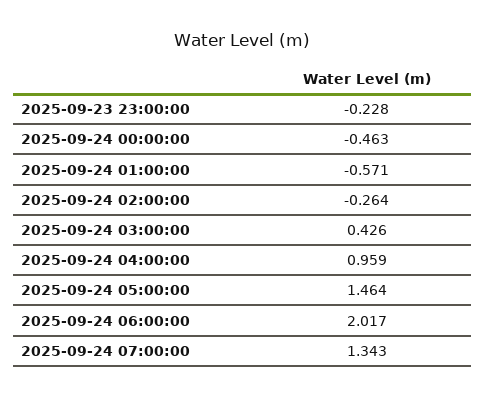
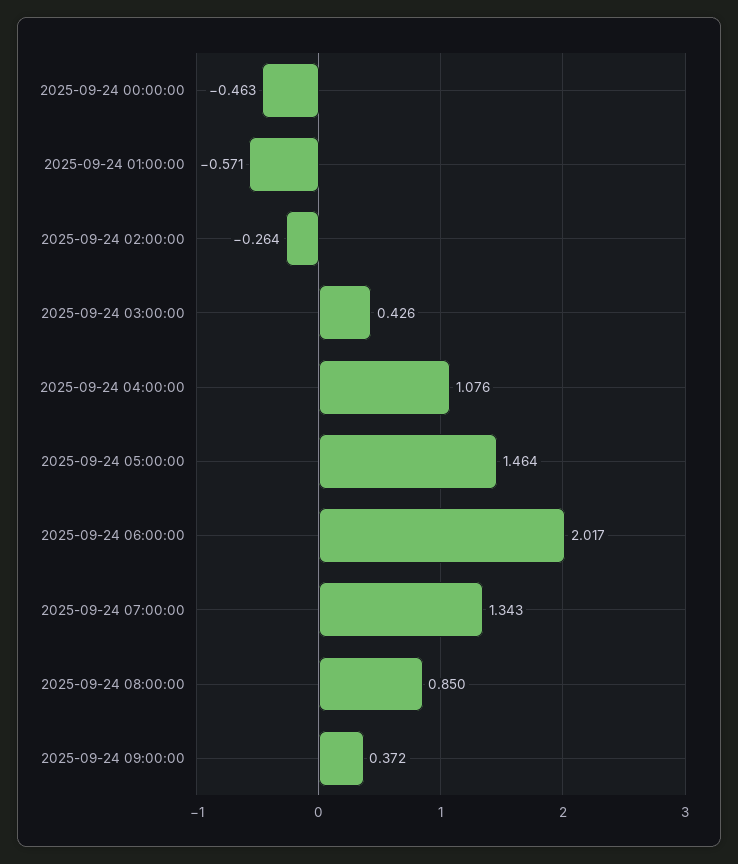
2025-09-23 23:00:00: -0.228 -> none
2025-09-24 04:00:00: 0.959 -> 1.076
2025-09-24 08:00:00: none -> 0.85
2025-09-24 09:00:00: none -> 0.372

